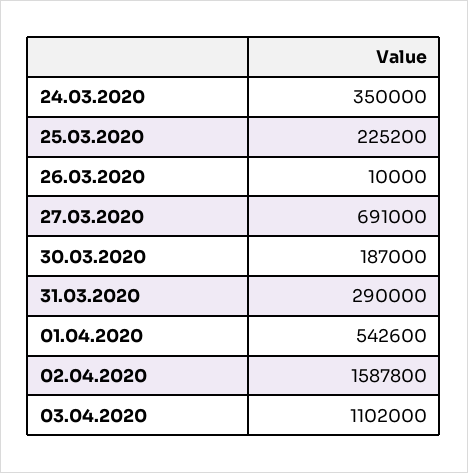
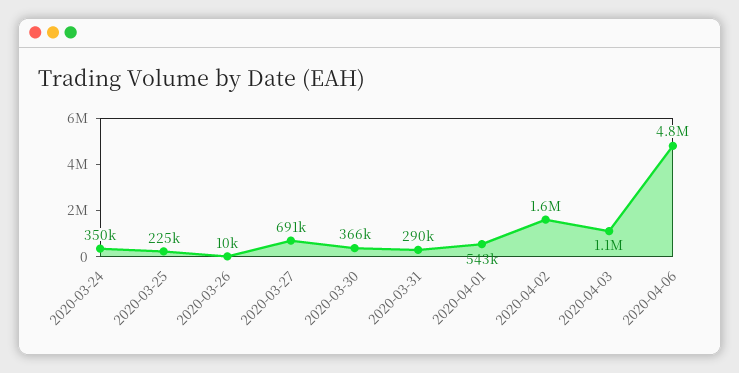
30.03.2020: 187000 -> 366000
2020-04-06: none -> 4800000

